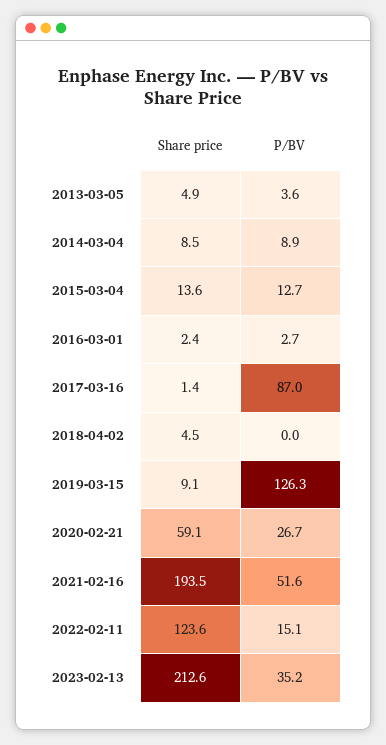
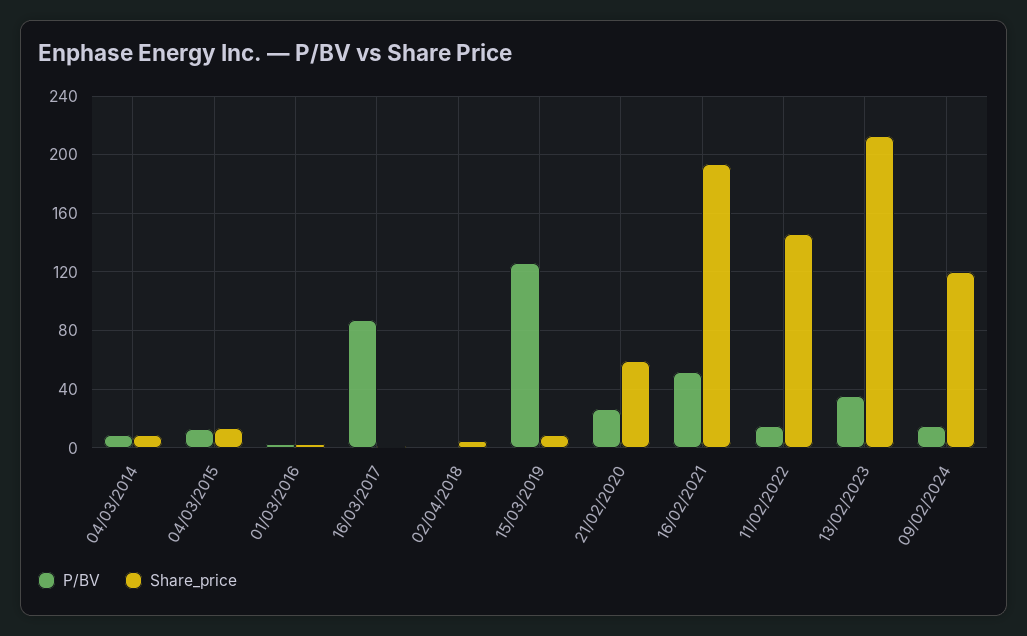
Share price, 2013-03-05: 4.9 -> none
P/BV, 2013-03-05: 3.6 -> none
Share price, 2022-02-11: 123.6 -> 145
P/BV, 09/02/2024: none -> 15
Share price, 09/02/2024: none -> 120

